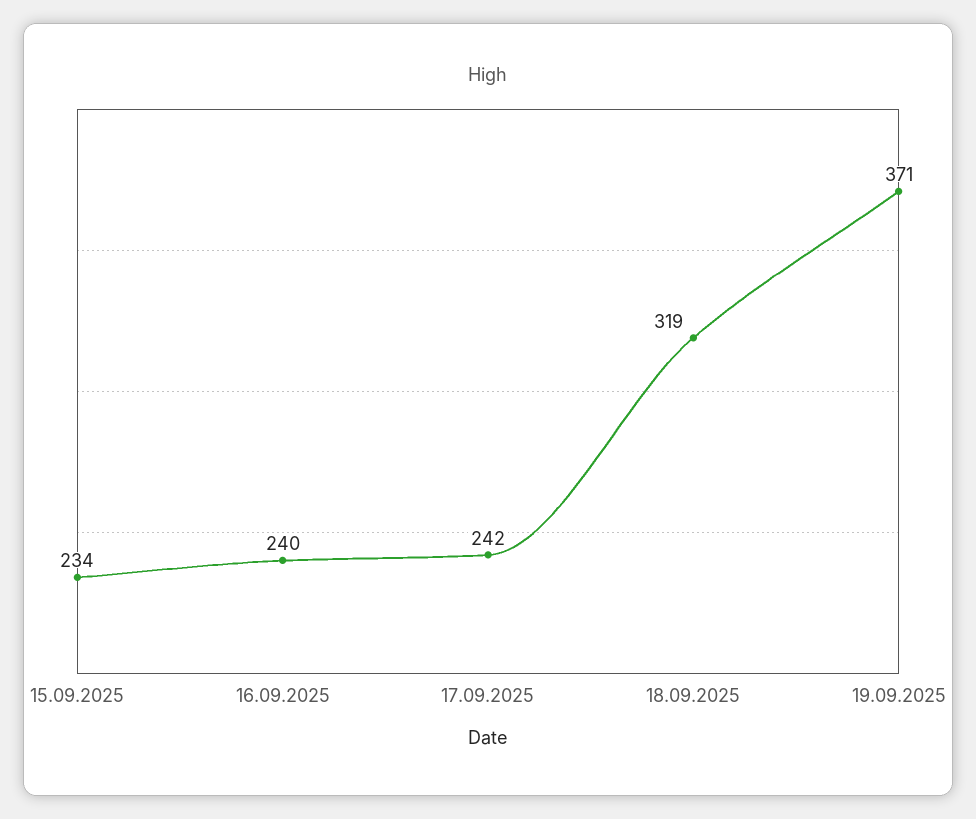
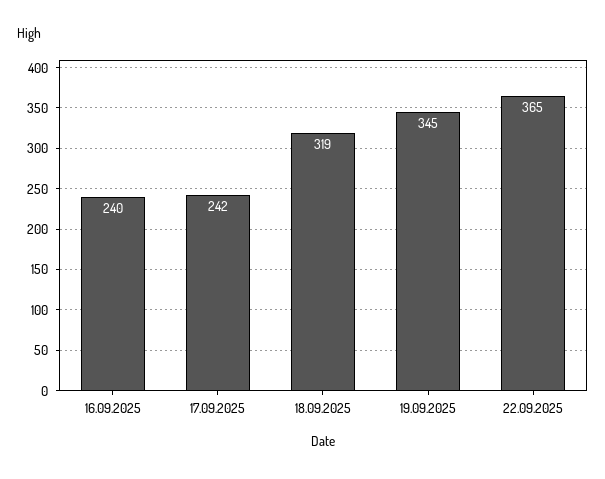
15.09.2025: 234 -> none
19.09.2025: 371 -> 345
22.09.2025: none -> 365

